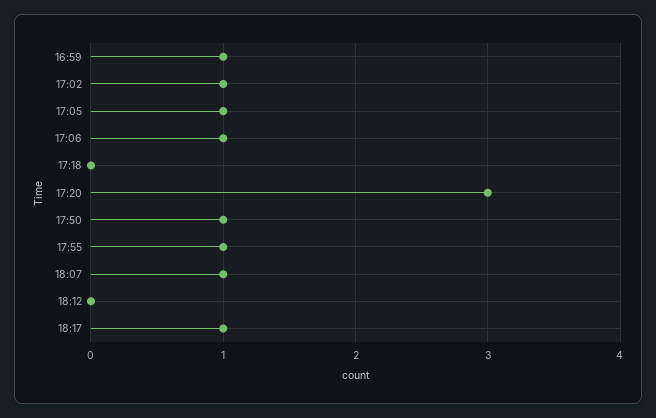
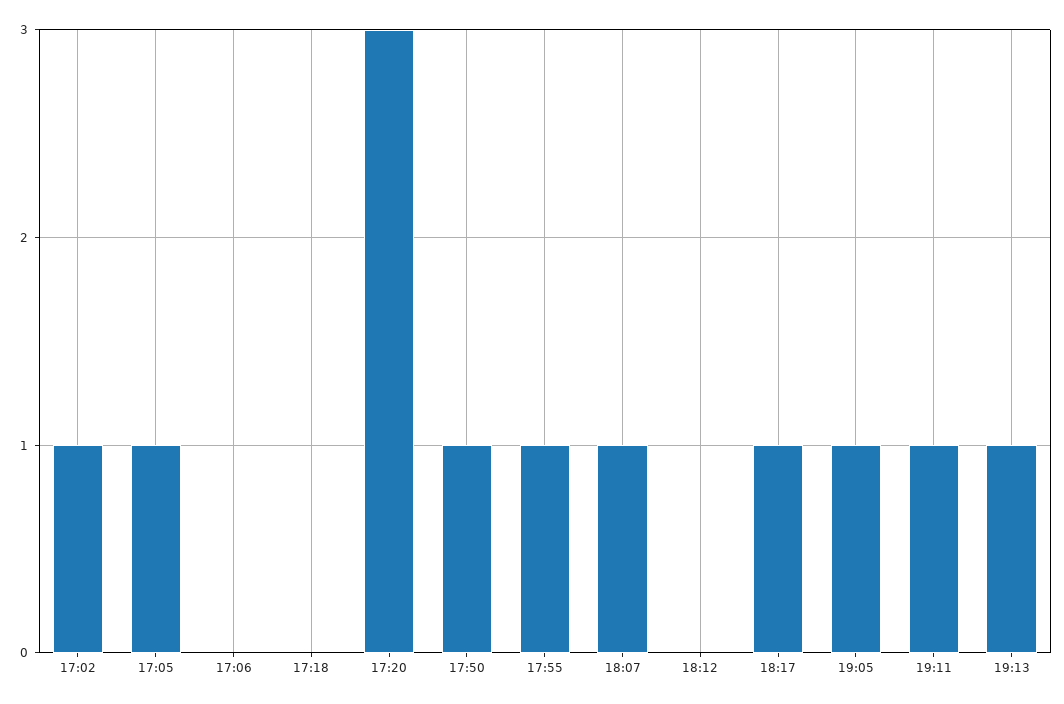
16:59: 1 -> none
17:06: 1 -> 0
19:05: none -> 1
19:11: none -> 1
19:13: none -> 1

